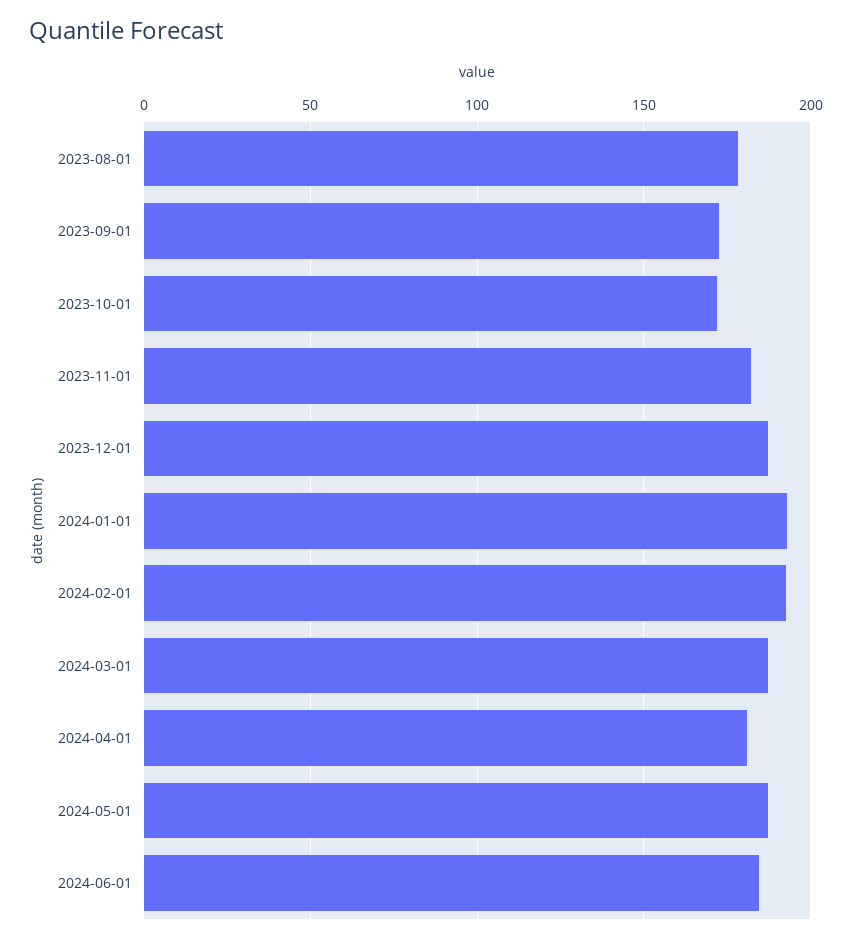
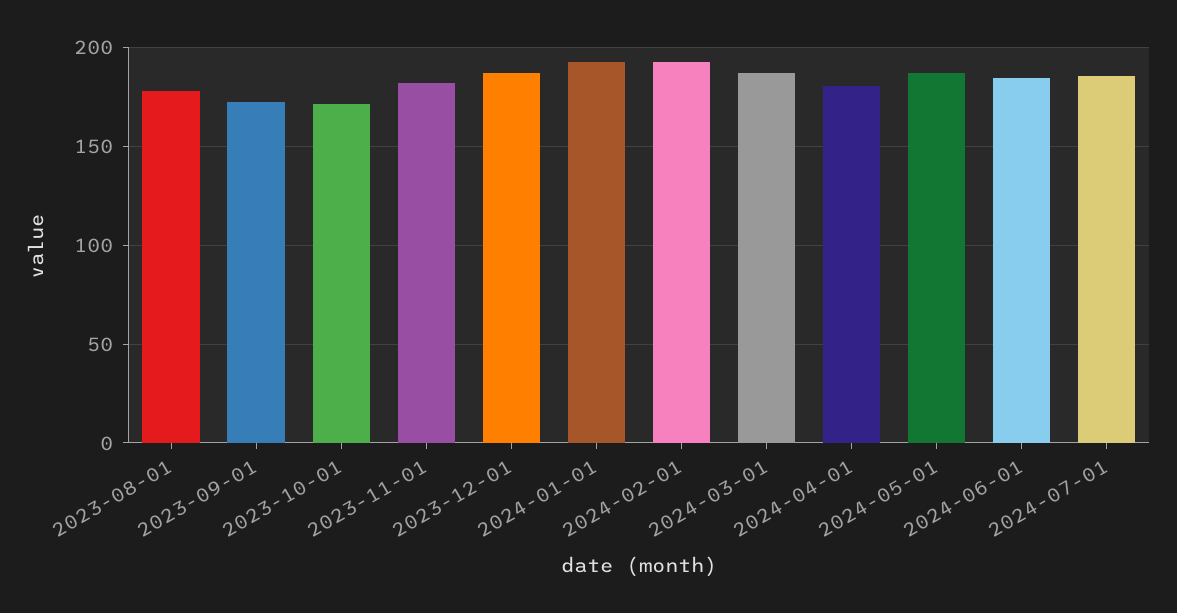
2024-07-01: none -> 185

